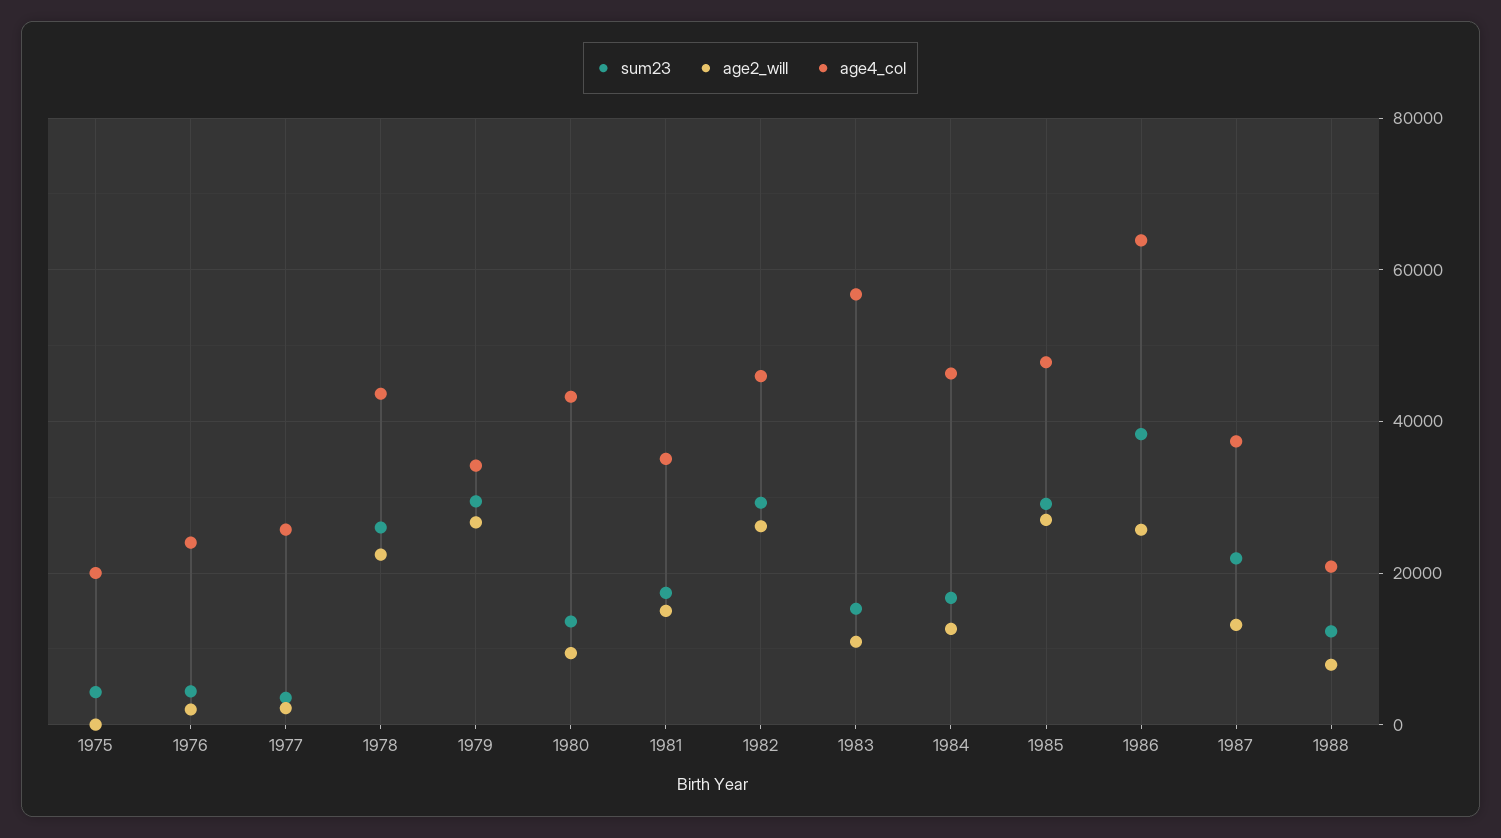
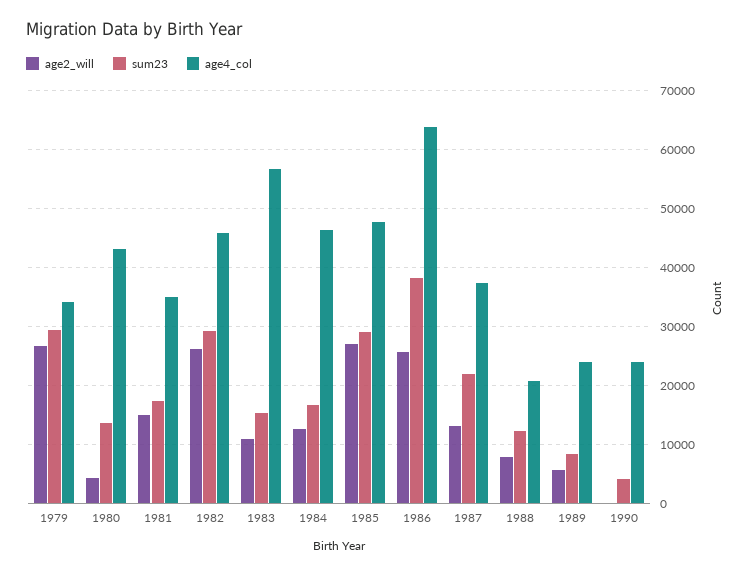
sum23, 1975: 4000 -> none
age2_will, 1975: 0 -> none
age4_col, 1975: 20000 -> none
sum23, 1976: 4000 -> none
age2_will, 1976: 2000 -> none
age4_col, 1976: 24000 -> none
sum23, 1977: 4000 -> none
age2_will, 1977: 2000 -> none
age4_col, 1977: 26000 -> none
sum23, 1978: 26000 -> none
age2_will, 1978: 22000 -> none
age4_col, 1978: 44000 -> none
age2_will, 1980: 10000 -> 4000
age2_will, 1989: none -> 6000
sum23, 1989: none -> 8000
age4_col, 1989: none -> 24000
age2_will, 1990: none -> 0
sum23, 1990: none -> 4000
age4_col, 1990: none -> 24000

